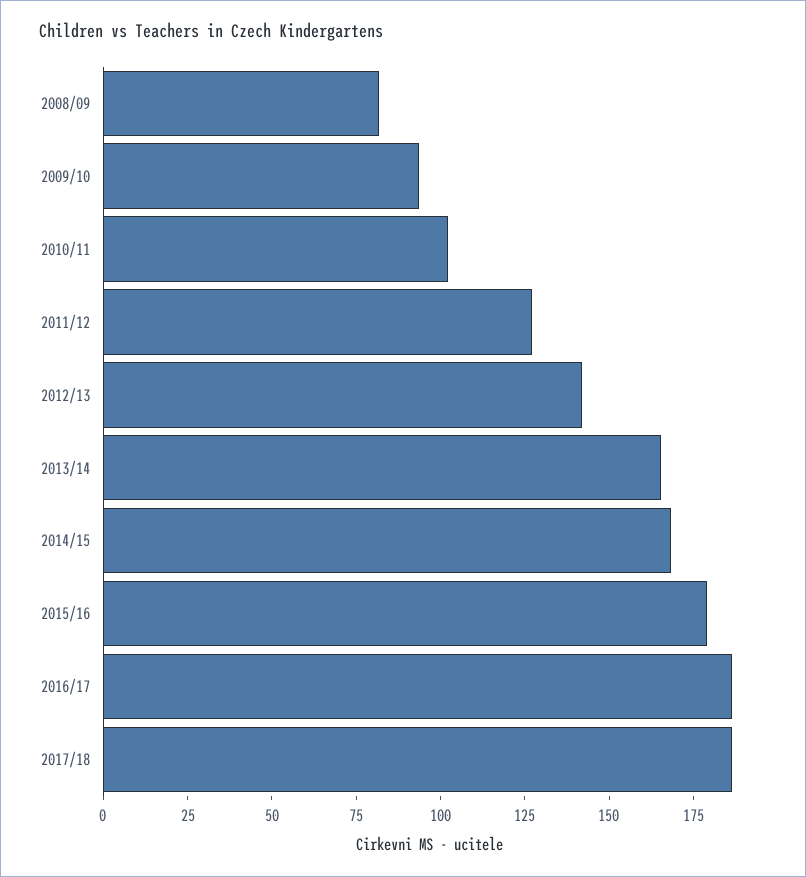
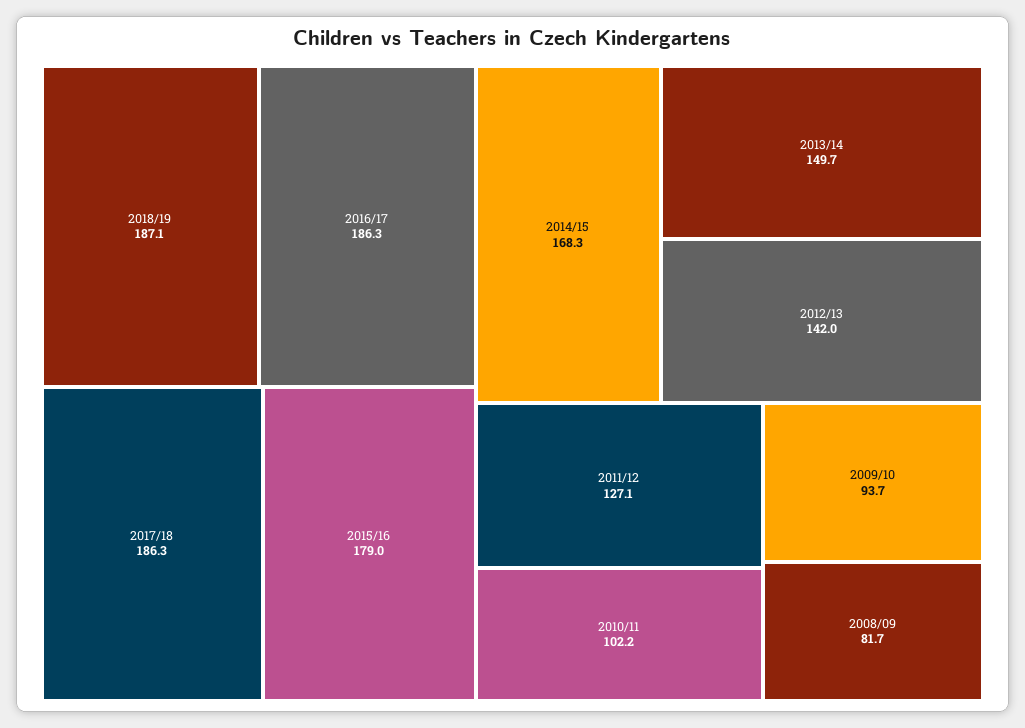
2013/14: 165 -> 149.7
2018/19: none -> 187.1

